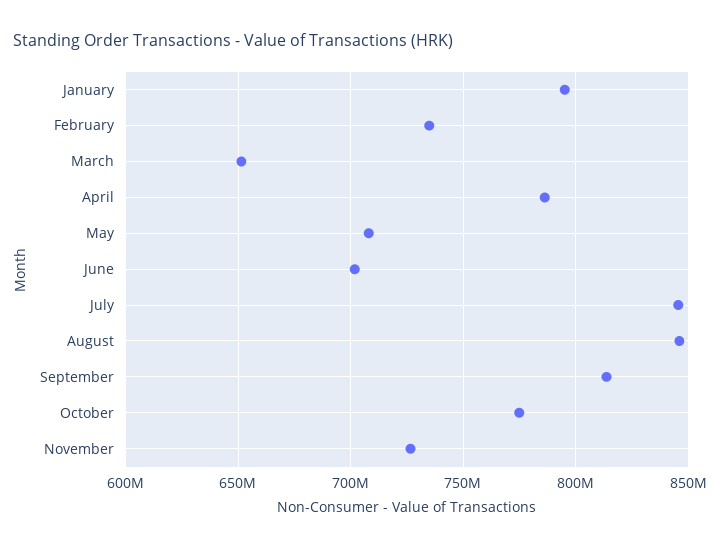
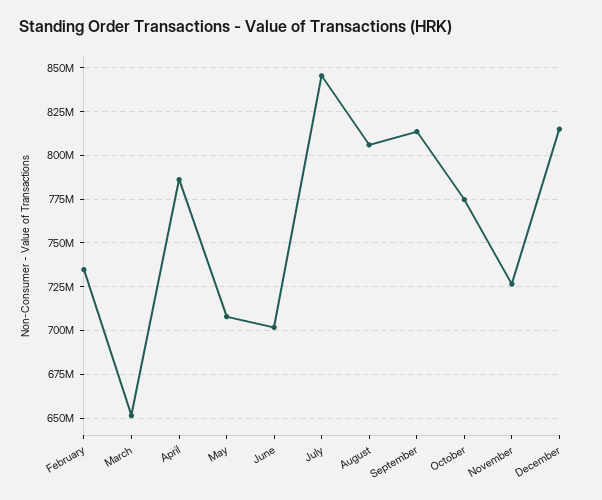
January: 795000000 -> none
August: 845000000 -> 805000000
December: none -> 815000000

